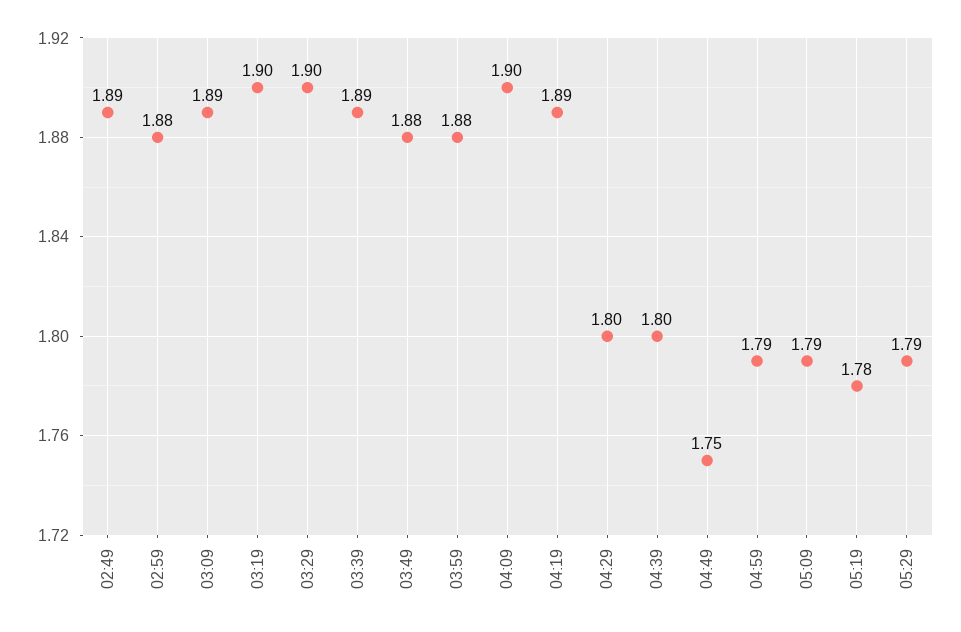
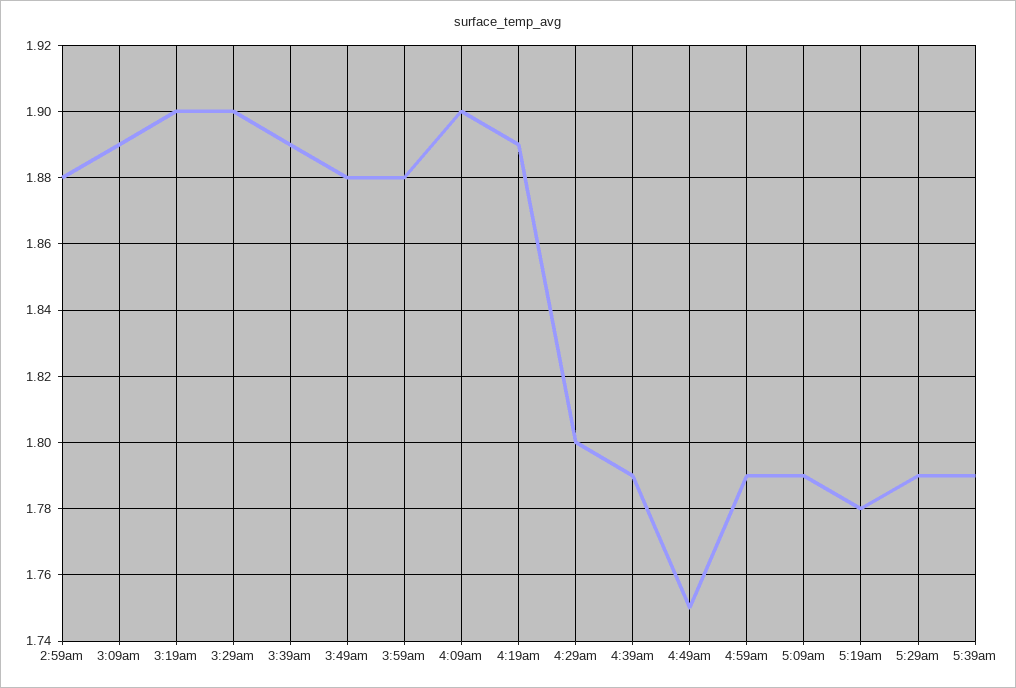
02:49: 1.89 -> none
04:39: 1.8 -> 1.79
5:39am: none -> 1.79

